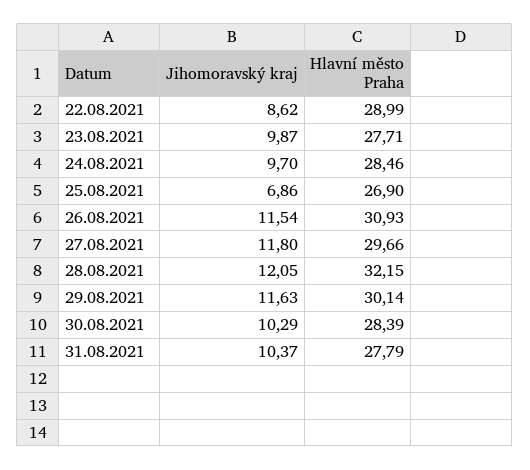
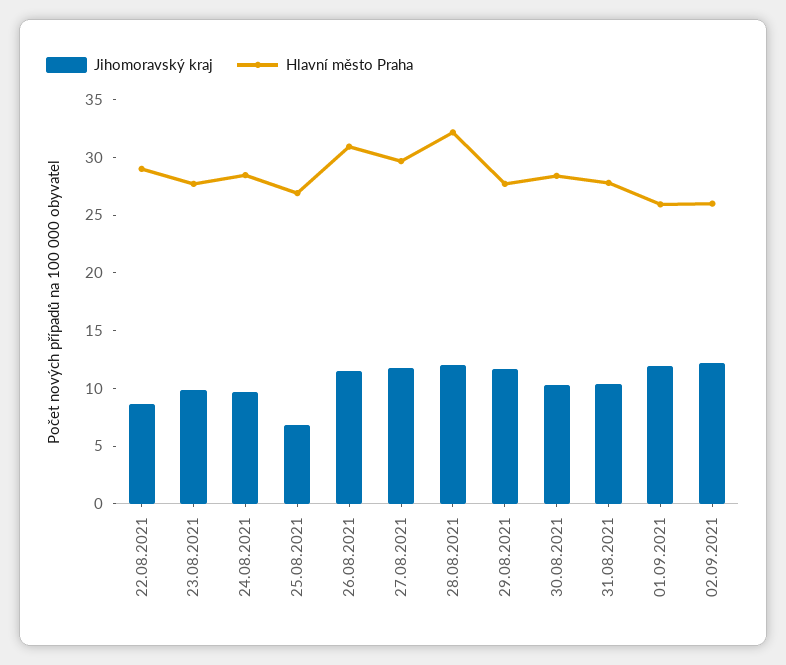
Hlavní město Praha, 29.08.2021: 30.14 -> 28
Jihomoravský kraj, 01.09.2021: none -> 12
Hlavní město Praha, 01.09.2021: none -> 26
Jihomoravský kraj, 02.09.2021: none -> 12
Hlavní město Praha, 02.09.2021: none -> 26

